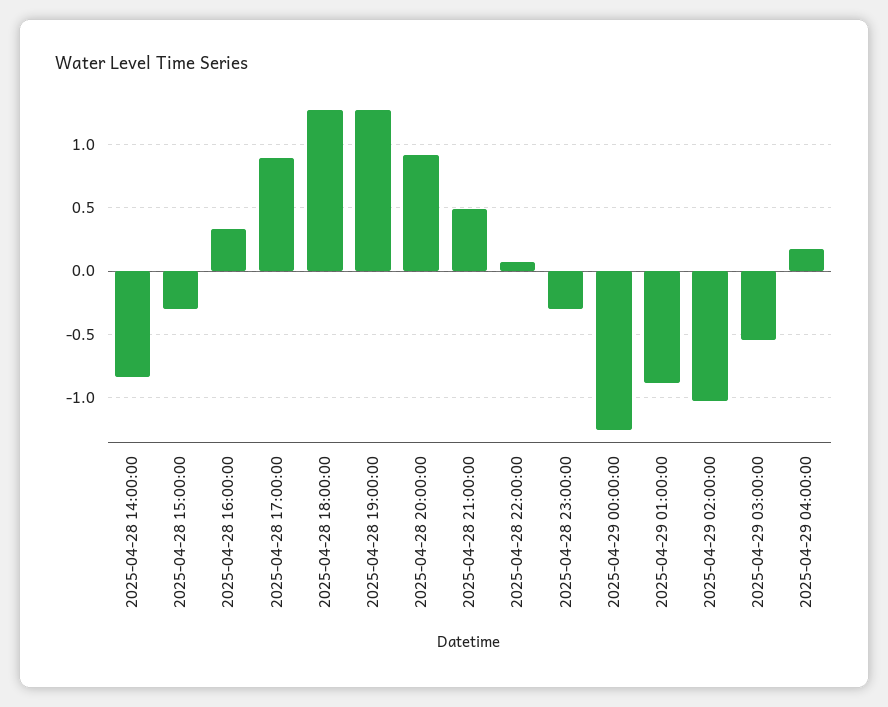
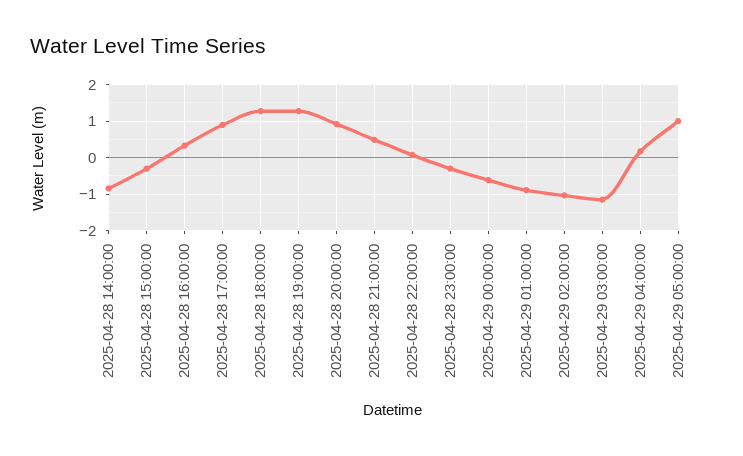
2025-04-29 00:00:00: -1.25 -> -0.6
2025-04-29 03:00:00: -0.55 -> -1.2
2025-04-29 05:00:00: none -> 1

